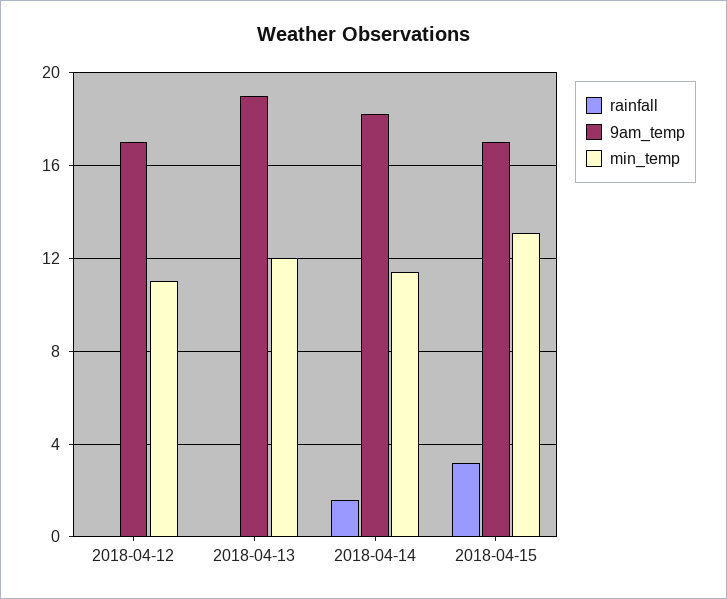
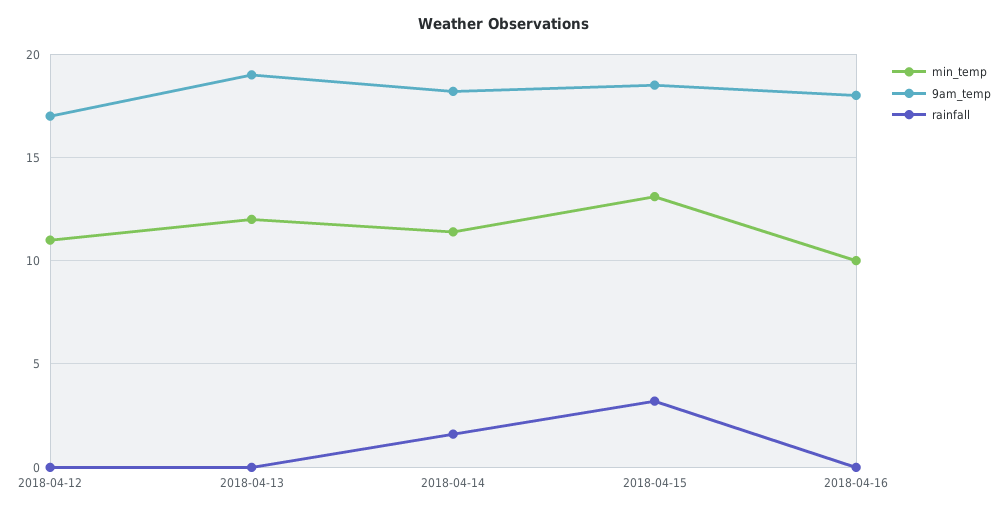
9am_temp, 2018-04-15: 17 -> 18.5
min_temp, 2018-04-16: none -> 10
9am_temp, 2018-04-16: none -> 18
rainfall, 2018-04-16: none -> 0

